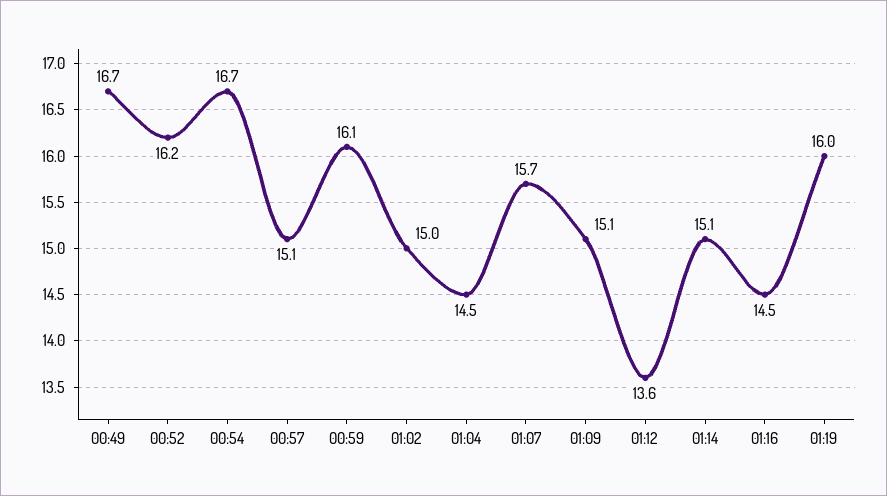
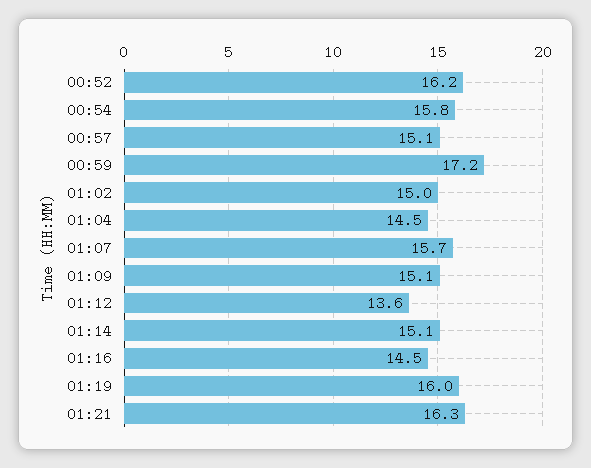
00:49: 16.7 -> none
00:54: 16.7 -> 15.8
00:59: 16.1 -> 17.2
01:21: none -> 16.3

